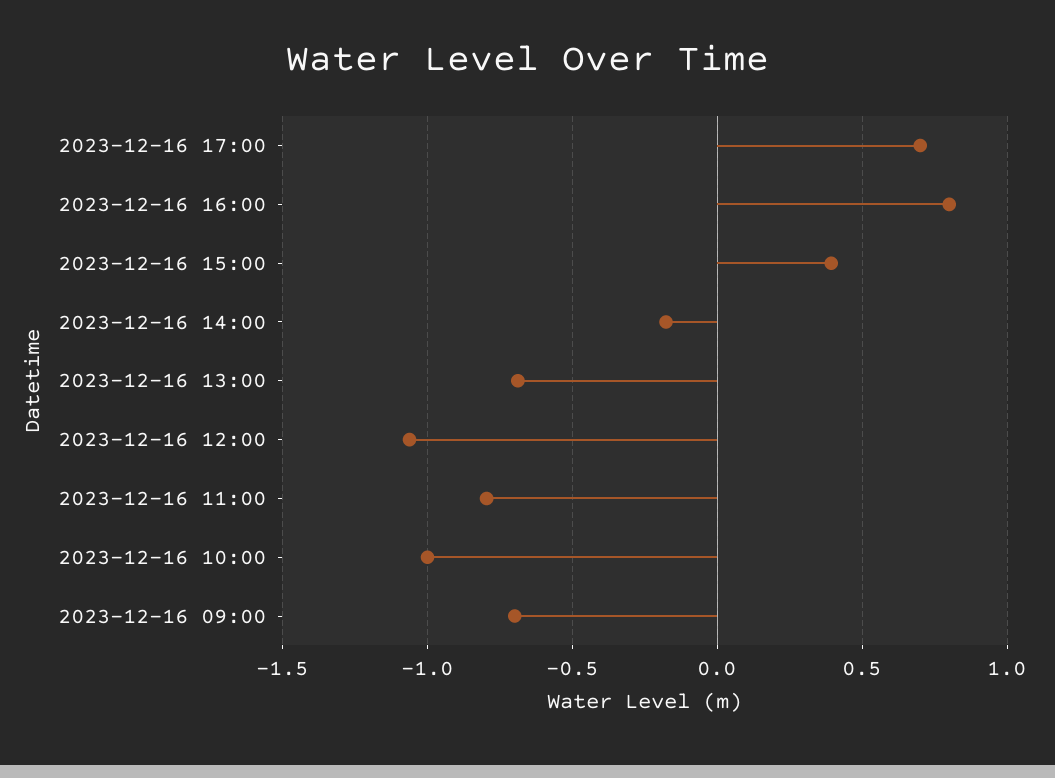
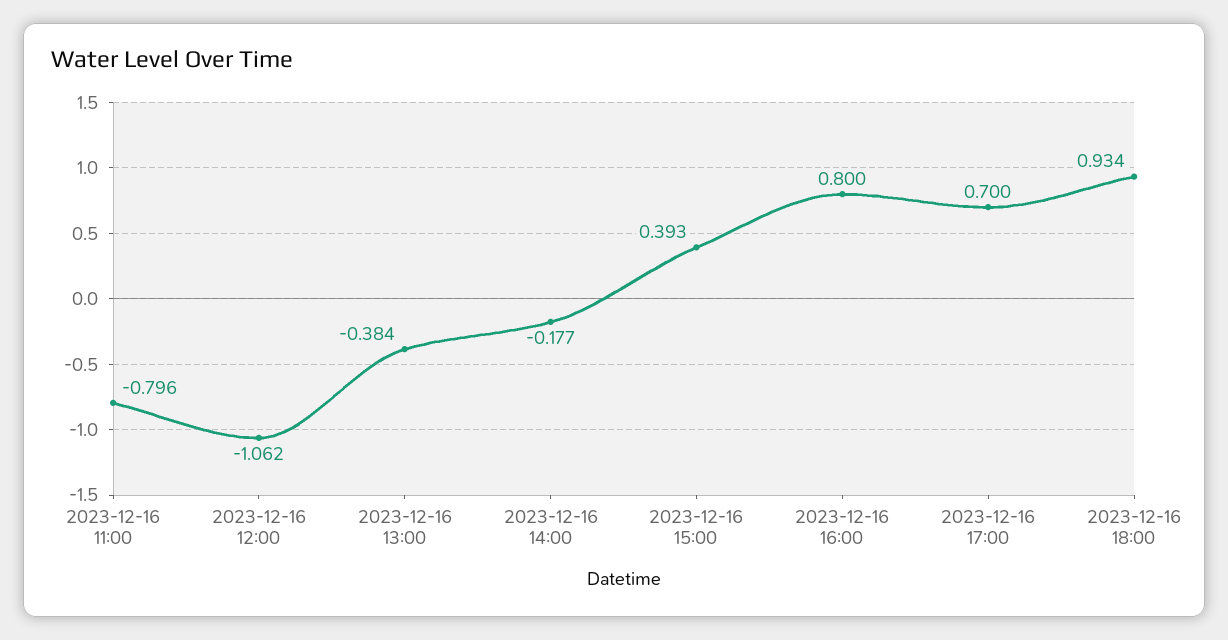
2023-12-16 13:00: -0.7 -> -0.384
2023-12-16 10:00: -1 -> none
2023-12-16 09:00: -0.7 -> none
2023-12-16 18:00: none -> 0.934

